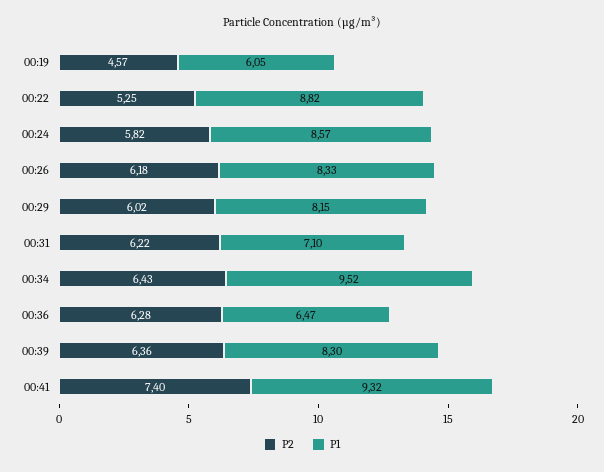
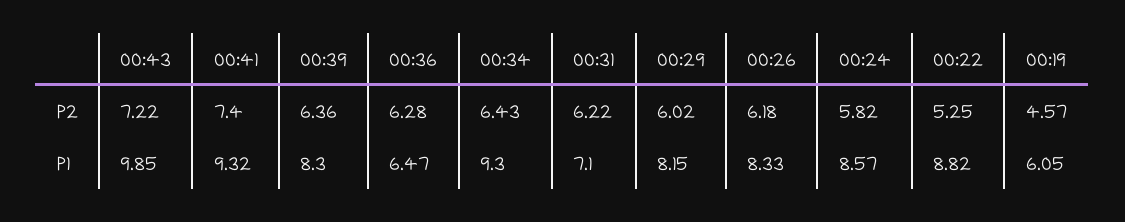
P1, 00:34: 9.52 -> 9.3
P2, 00:43: none -> 7.22
P1, 00:43: none -> 9.85

